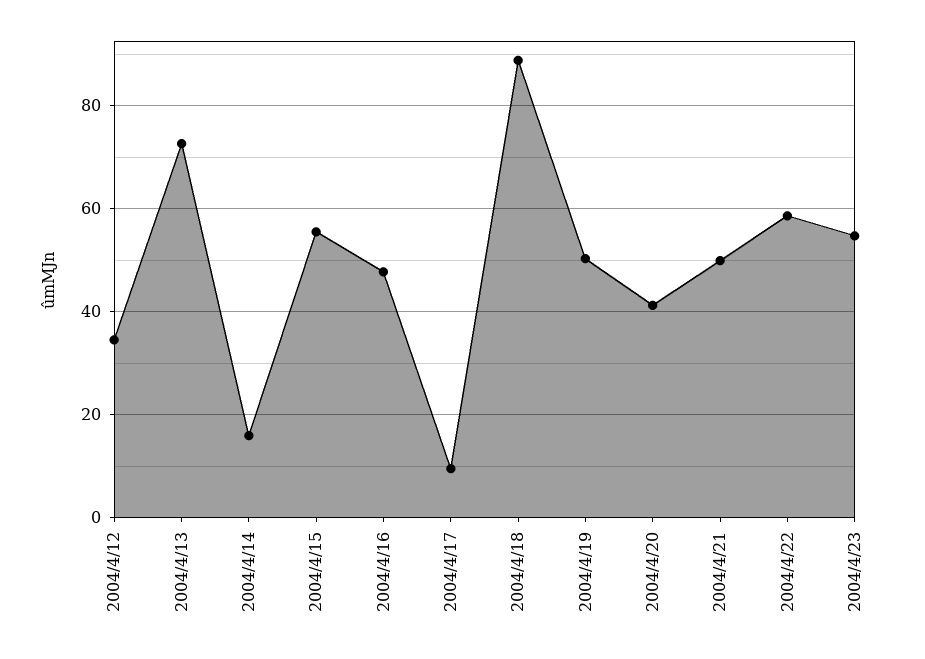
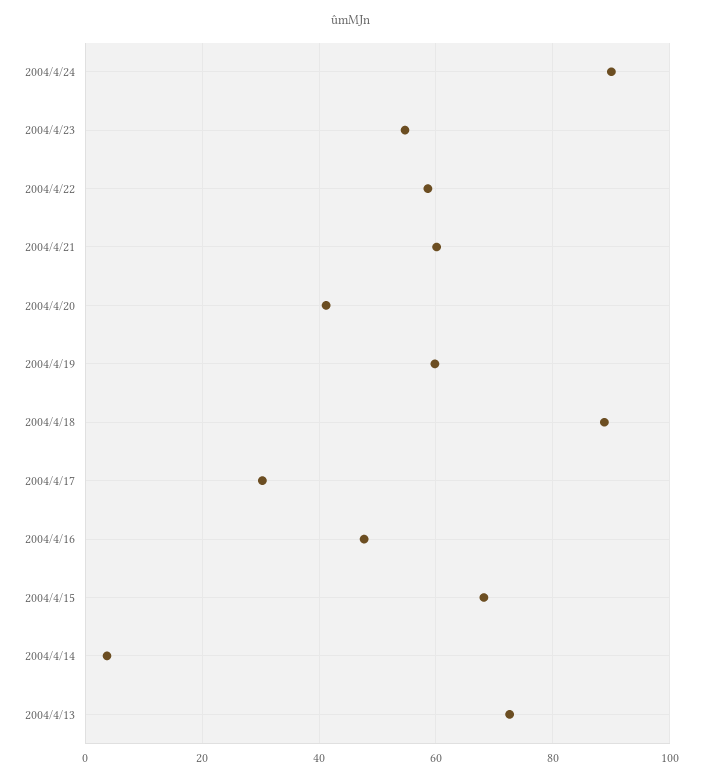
2004/4/12: 34 -> none
2004/4/14: 16 -> 4
2004/4/15: 56 -> 68
2004/4/17: 10 -> 30
2004/4/19: 50 -> 60
2004/4/21: 50 -> 60
2004/4/24: none -> 90

